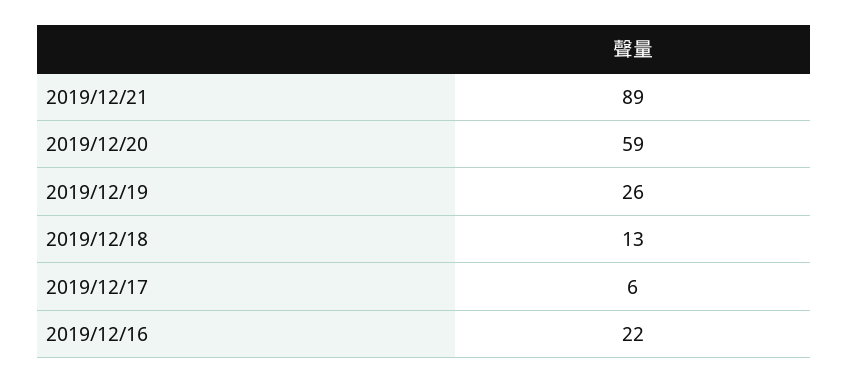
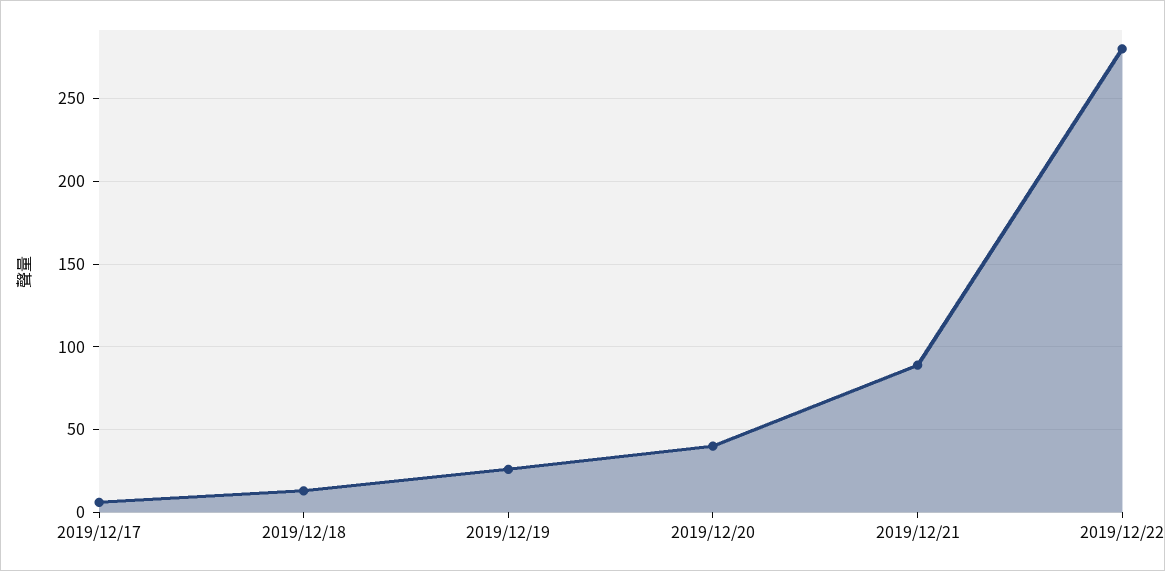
2019/12/20: 59 -> 40
2019/12/16: 22 -> none
2019/12/22: none -> 280

